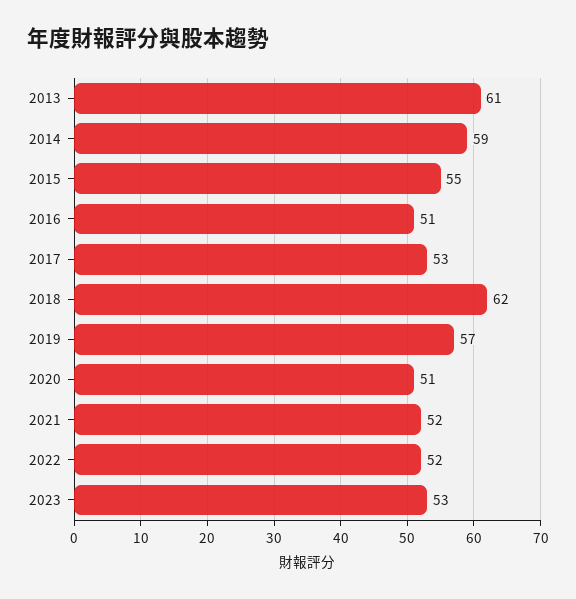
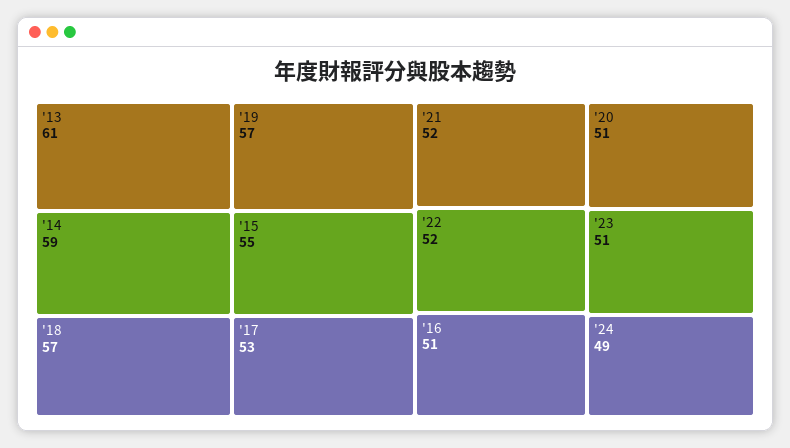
2018: 62 -> 57
2023: 53 -> 51
'24: none -> 49

